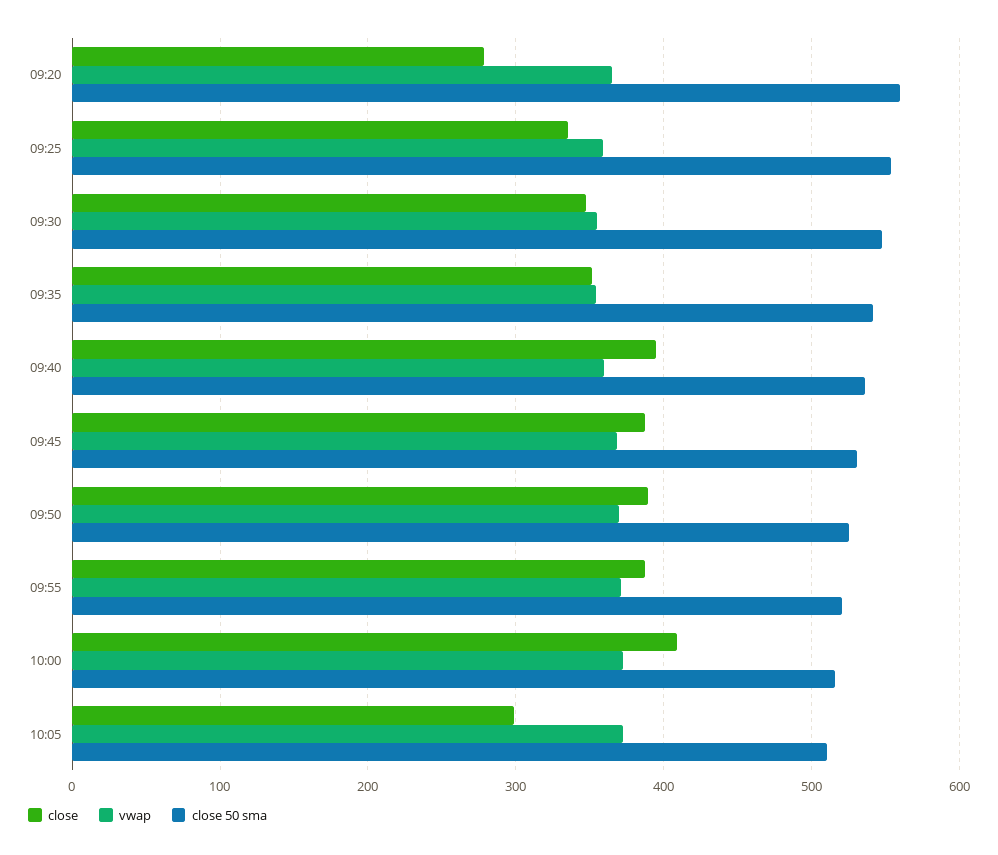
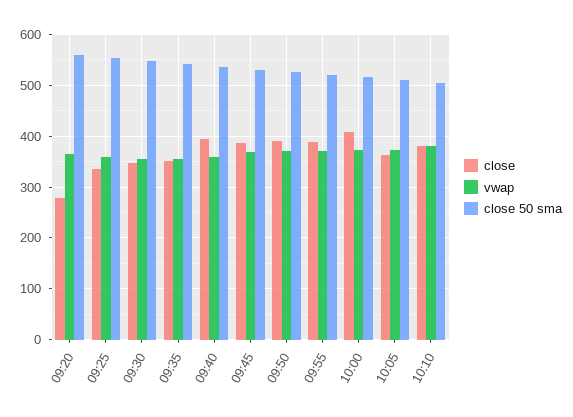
close, 10:05: 300 -> 360
close, 10:10: none -> 380
vwap, 10:10: none -> 380
close 50 sma, 10:10: none -> 500

